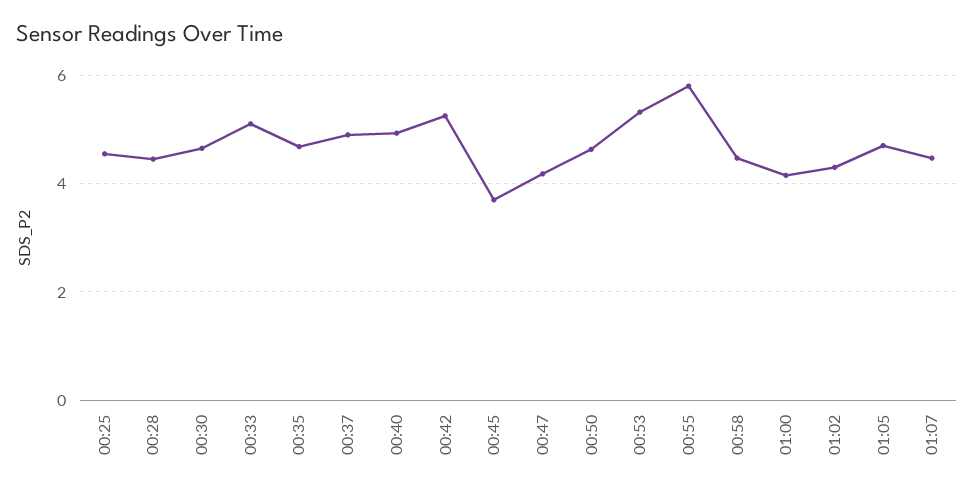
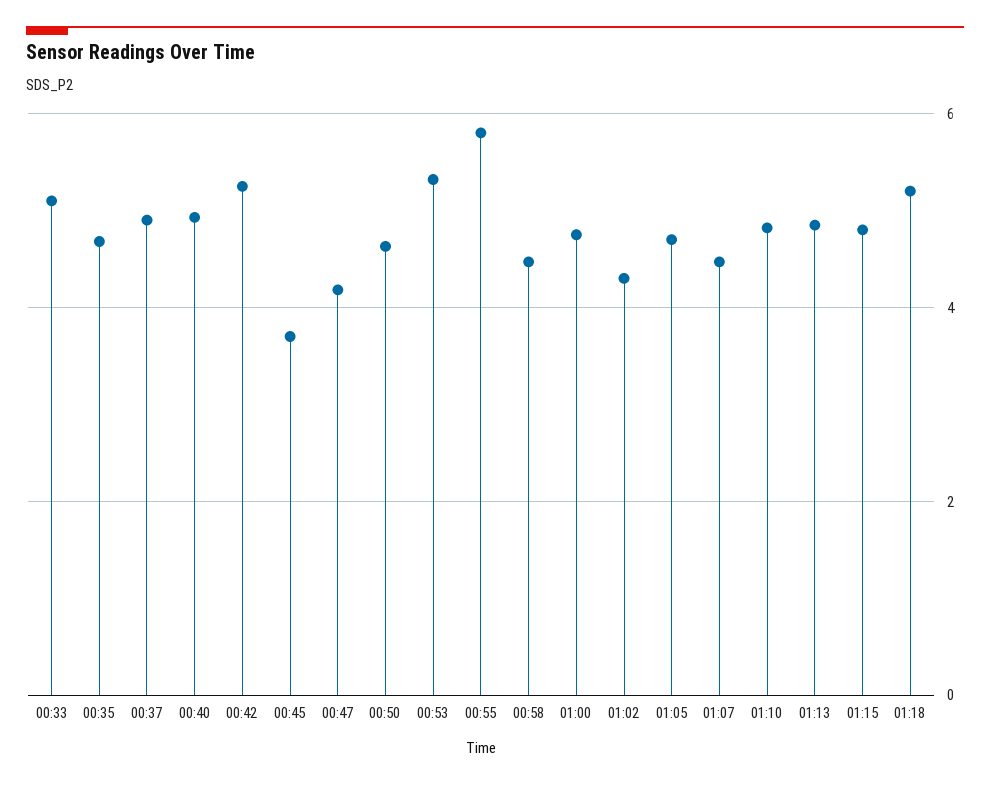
00:25: 4.6 -> none
00:28: 4.4 -> none
00:30: 4.6 -> none
01:00: 4.2 -> 4.8
01:10: none -> 4.8
01:13: none -> 4.8
01:15: none -> 4.8
01:18: none -> 5.2

